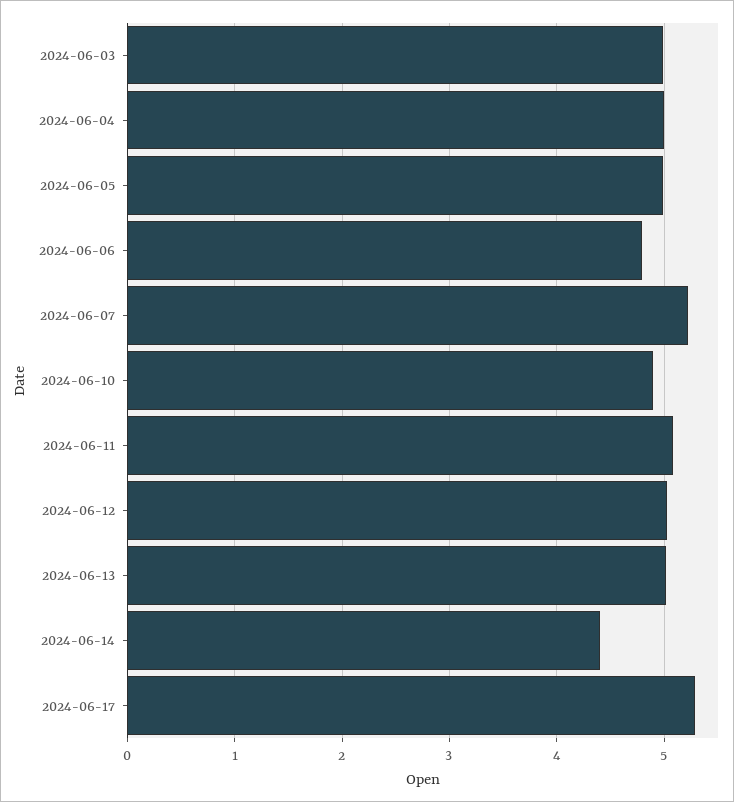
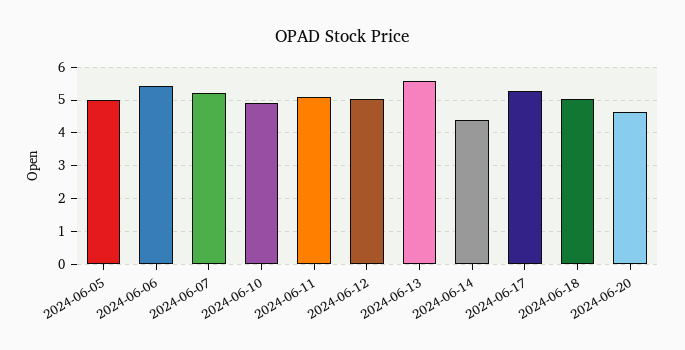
2024-06-03: 5 -> none
2024-06-04: 5 -> none
2024-06-06: 4.8 -> 5.4
2024-06-13: 5 -> 5.6
2024-06-18: none -> 5
2024-06-20: none -> 4.6

